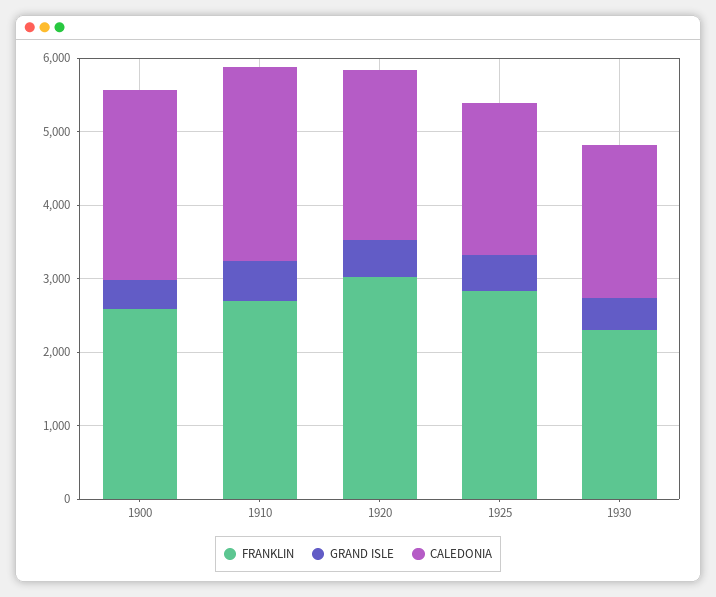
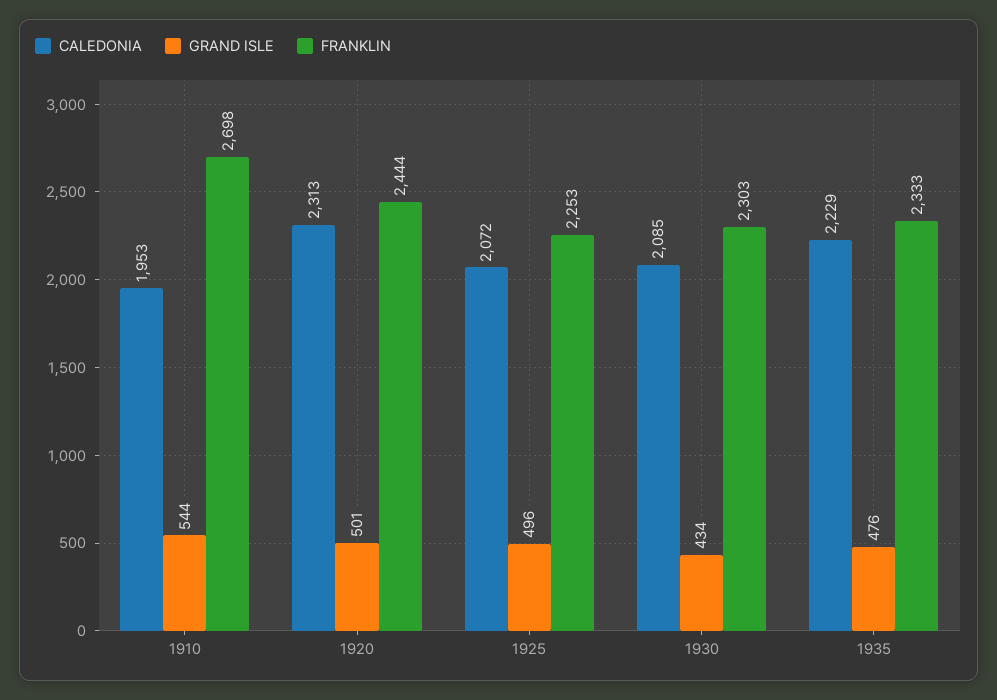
FRANKLIN, 1900: 2600 -> none
GRAND ISLE, 1900: 400 -> none
CALEDONIA, 1900: 2600 -> none
CALEDONIA, 1910: 2600 -> 1953
FRANKLIN, 1920: 3000 -> 2444
FRANKLIN, 1925: 2800 -> 2253
CALEDONIA, 1935: none -> 2229
GRAND ISLE, 1935: none -> 476
FRANKLIN, 1935: none -> 2333

